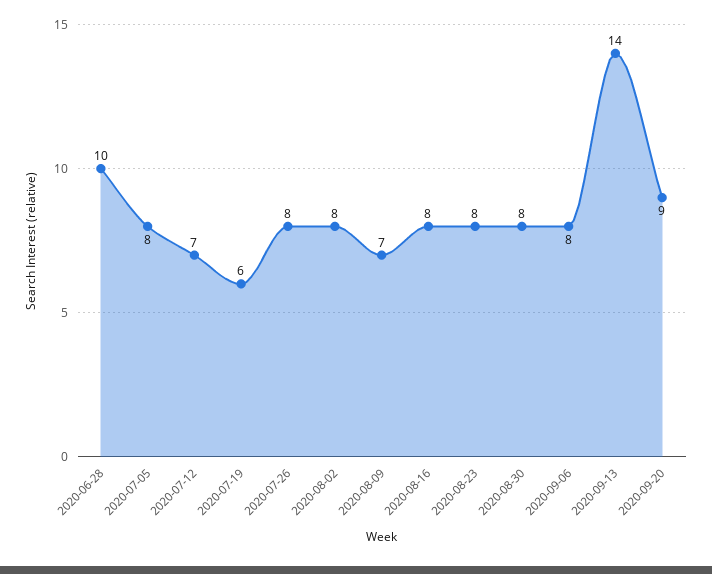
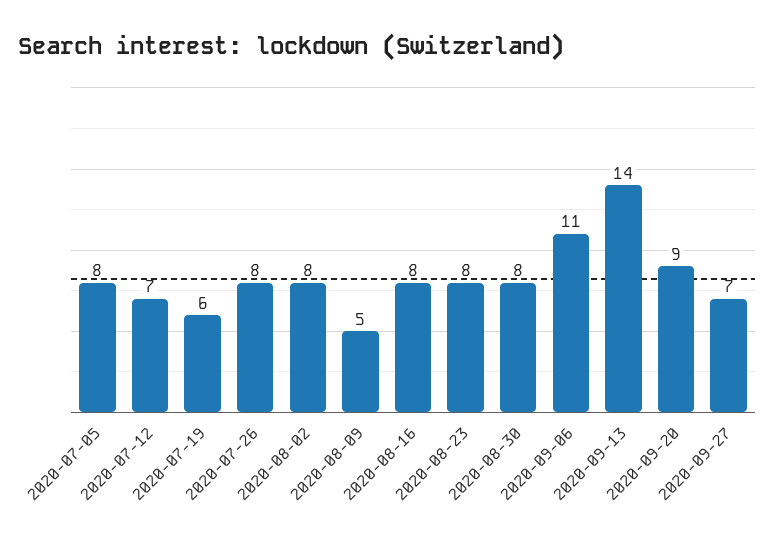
2020-06-28: 10 -> none
2020-08-09: 7 -> 5
2020-09-06: 8 -> 11
2020-09-27: none -> 7

